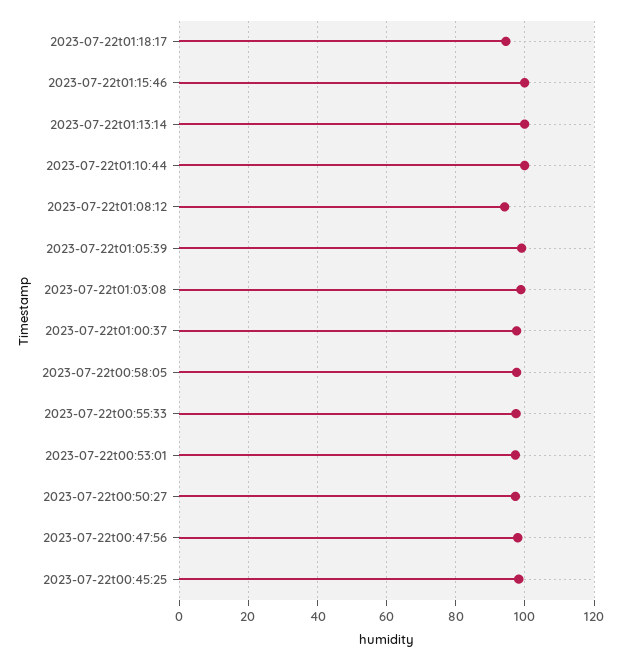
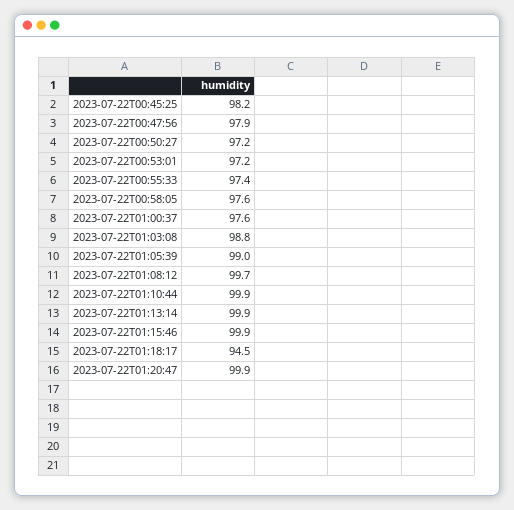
2023-07-22t01:08:12: 94 -> 99.7
2023-07-22T01:20:47: none -> 99.9

